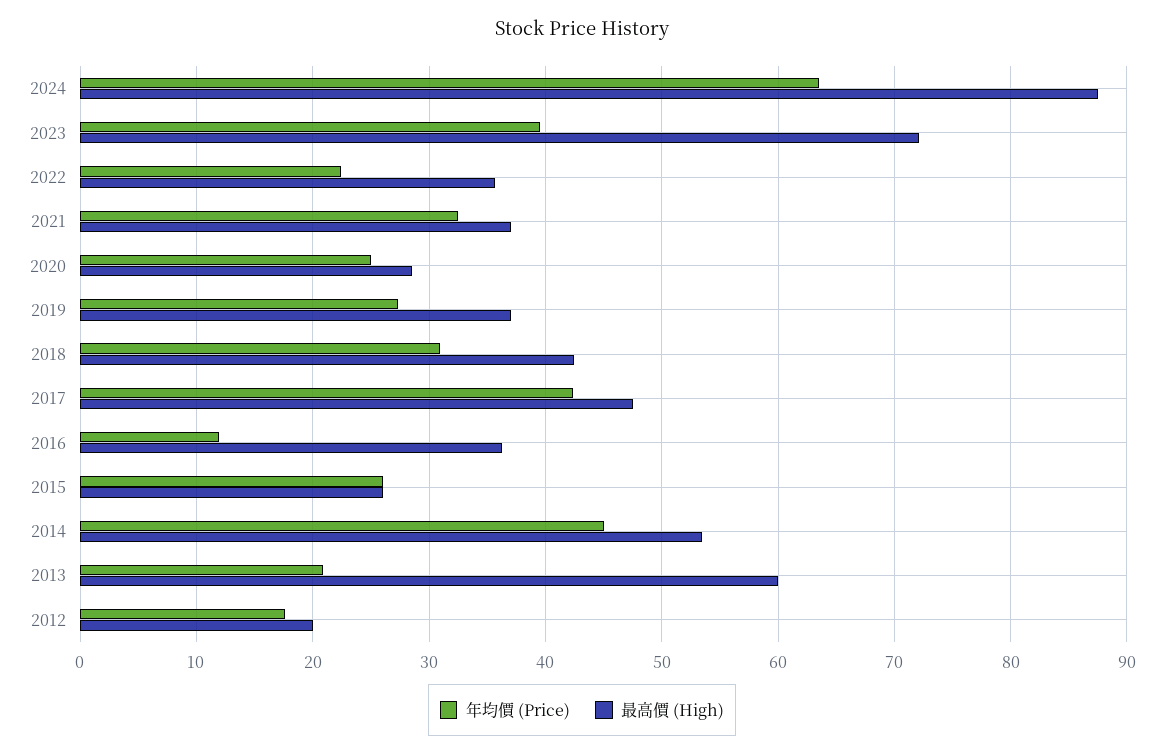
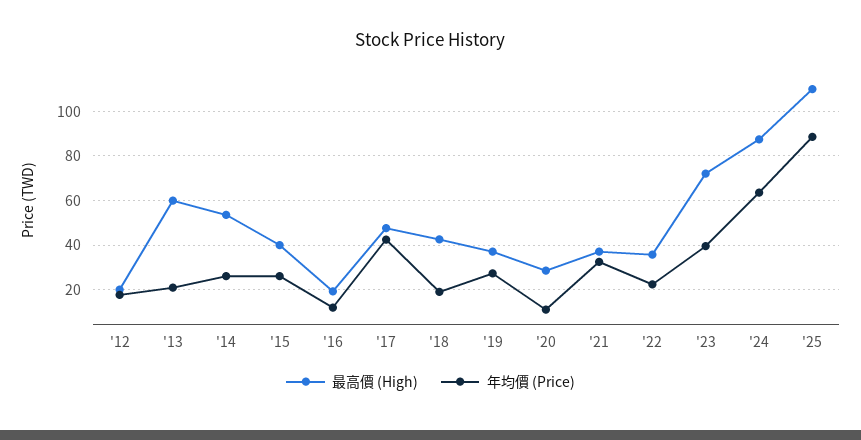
年均價 (Price), 2020: 25 -> 10
年均價 (Price), 2018: 31 -> 20
最高價 (High), 2016: 36 -> 20
最高價 (High), 2015: 26 -> 40
年均價 (Price), 2014: 45 -> 25
最高價 (High), '25: none -> 110
年均價 (Price), '25: none -> 90

